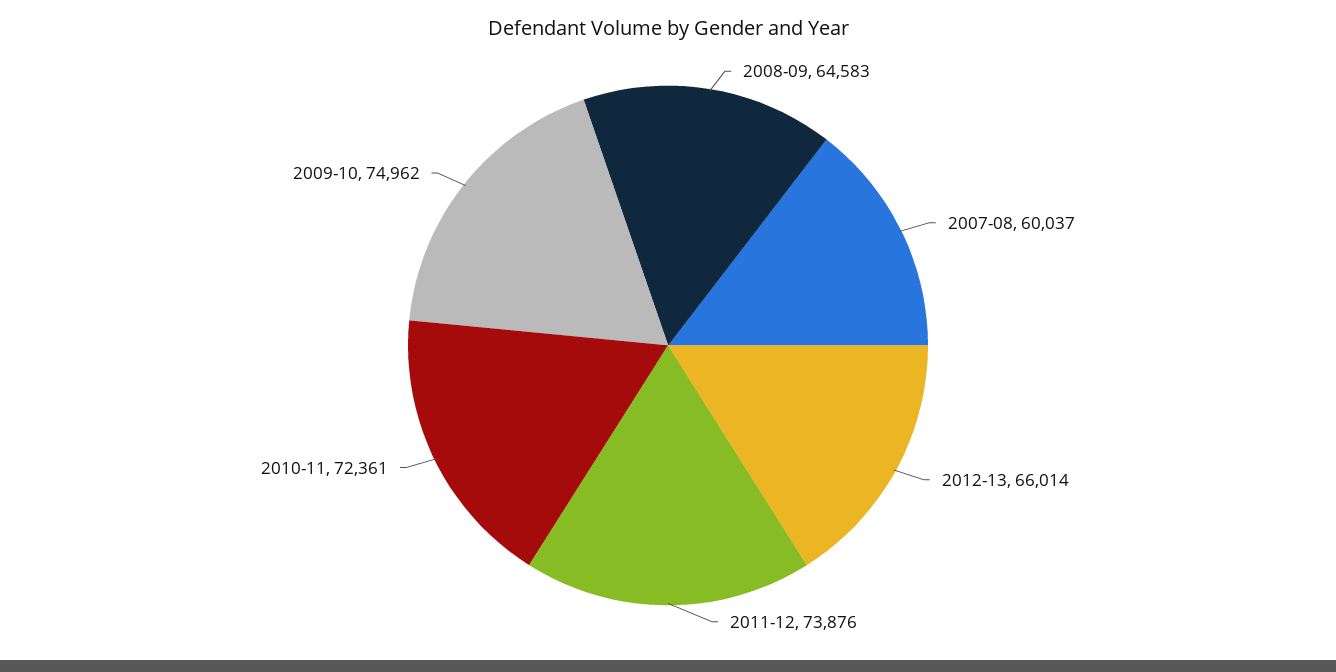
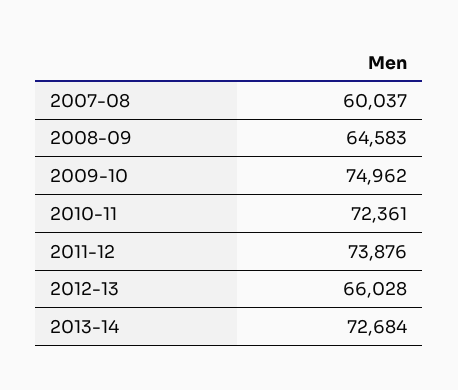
2012-13: 66014 -> 66028
2013-14: none -> 72684

